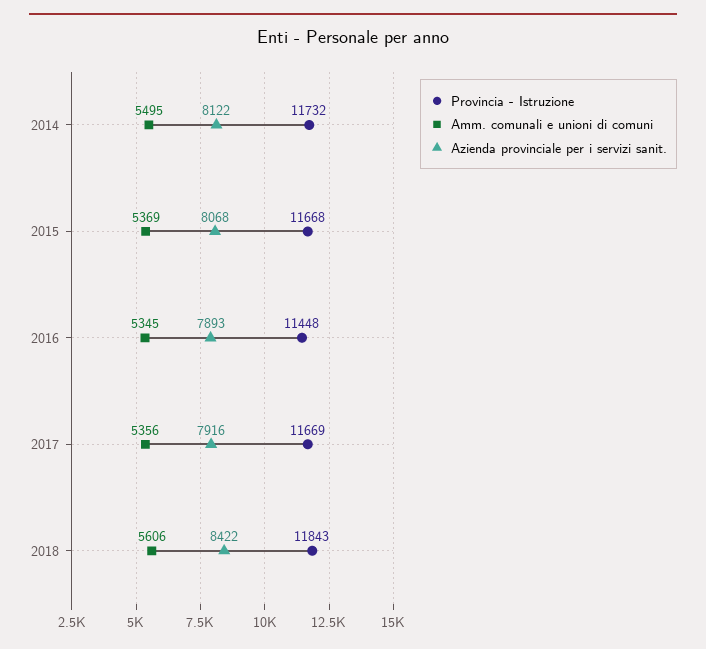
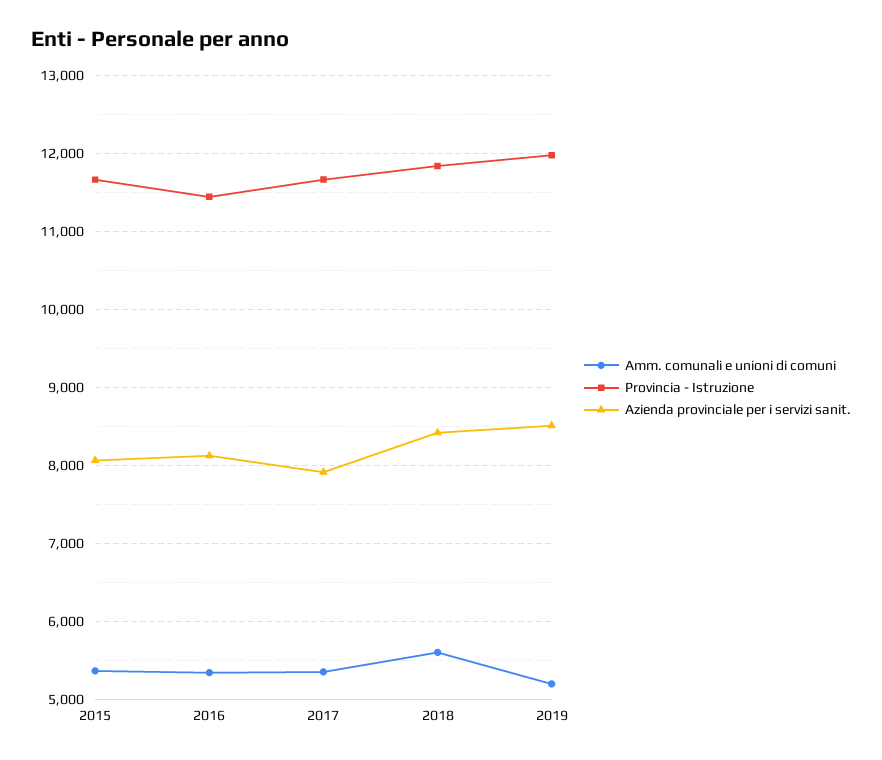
Provincia - Istruzione, 2014: 11732 -> none
Amm. comunali e unioni di comuni, 2014: 5495 -> none
Azienda provinciale per i servizi sanit., 2014: 8122 -> none
Azienda provinciale per i servizi sanit., 2016: 7893 -> 8100
Amm. comunali e unioni di comuni, 2019: none -> 5200
Provincia - Istruzione, 2019: none -> 12000
Azienda provinciale per i servizi sanit., 2019: none -> 8500

